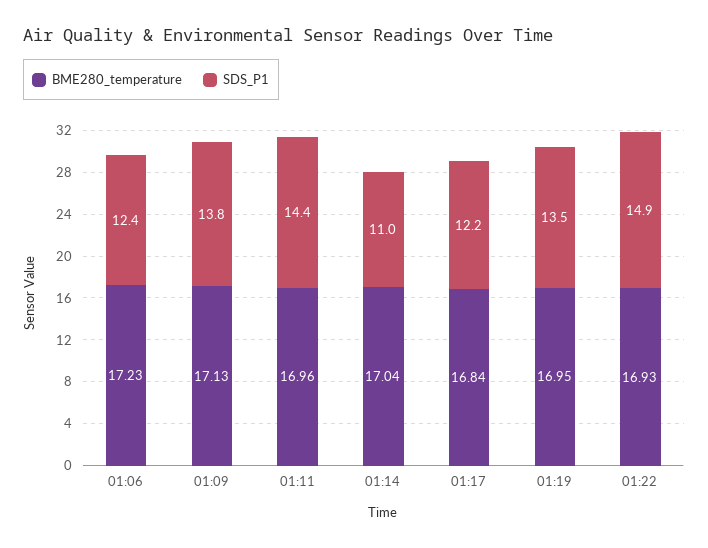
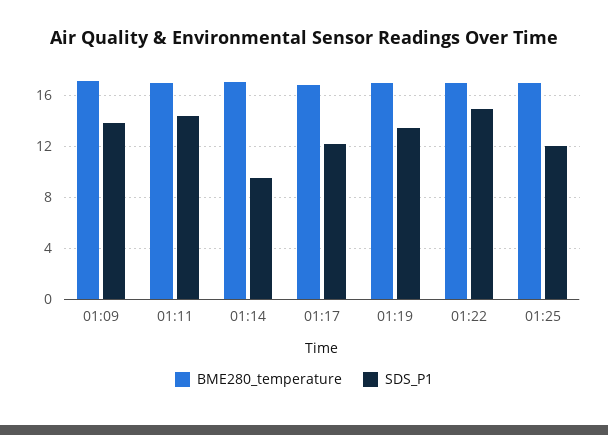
BME280_temperature, 01:06: 17.23 -> none
SDS_P1, 01:06: 12.4 -> none
SDS_P1, 01:14: 11 -> 9.5
BME280_temperature, 01:25: none -> 17
SDS_P1, 01:25: none -> 12

